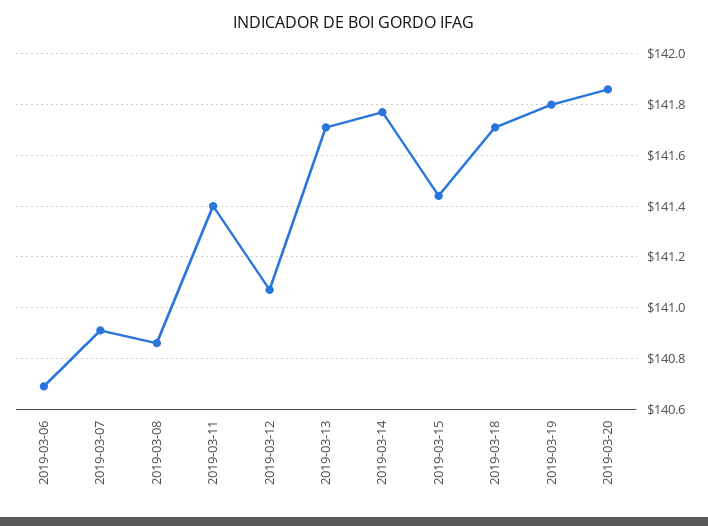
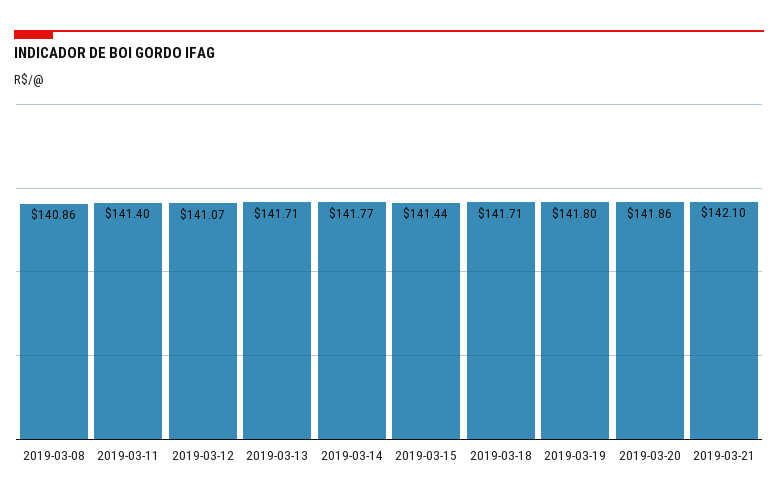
2019-03-06: 140.7 -> none
2019-03-07: 140.9 -> none
2019-03-21: none -> 142.1

